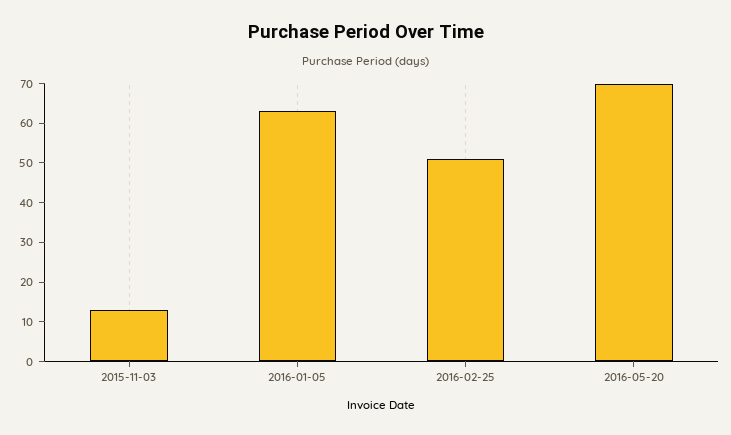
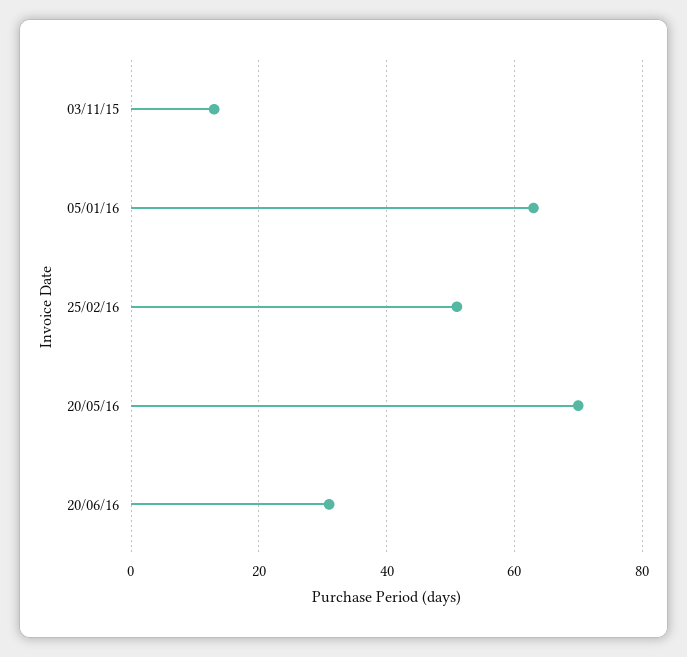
20/06/16: none -> 30

